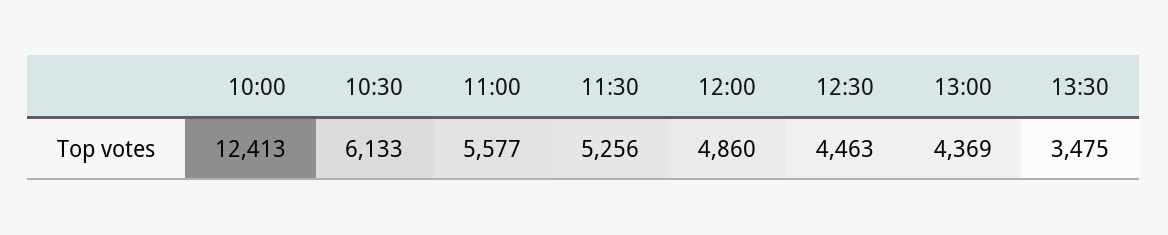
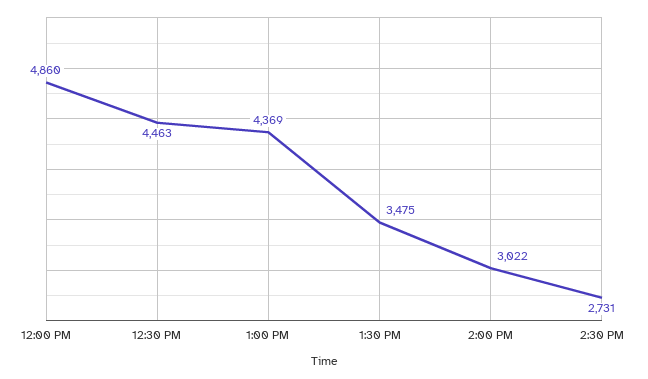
10:00: 12413 -> none
10:30: 6133 -> none
11:00: 5577 -> none
11:30: 5256 -> none
2:00 PM: none -> 3022
2:30 PM: none -> 2731

